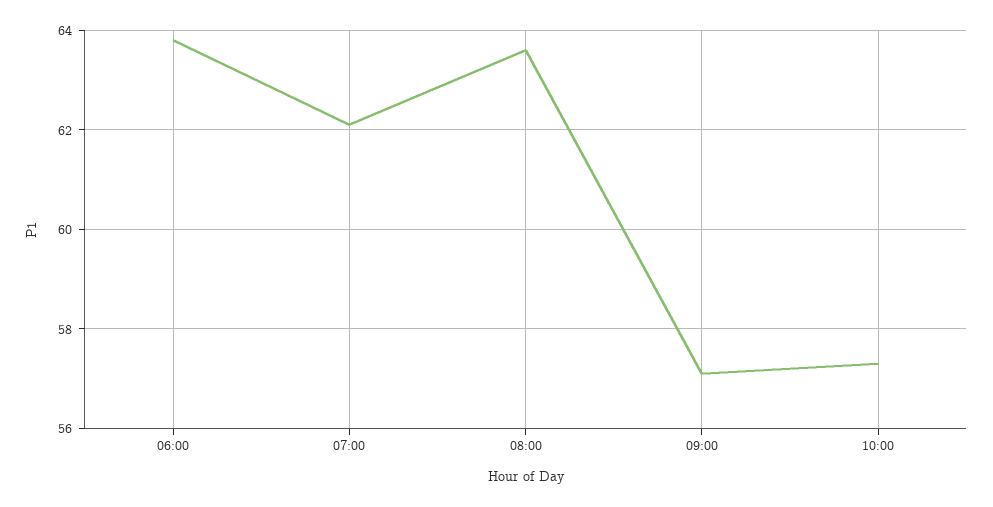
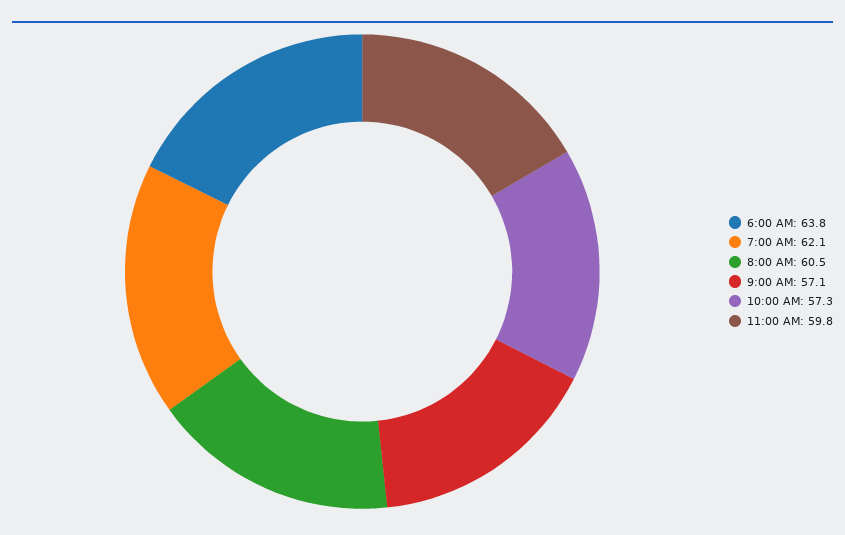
08:00: 63.5 -> 60.5
11:00 AM: none -> 59.8

